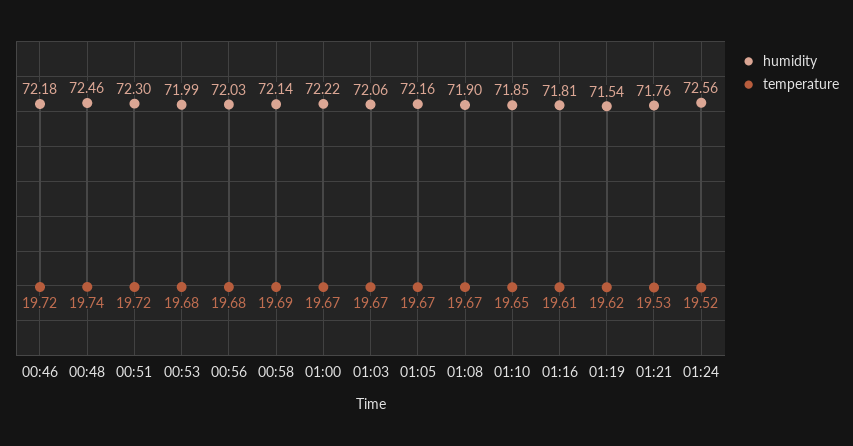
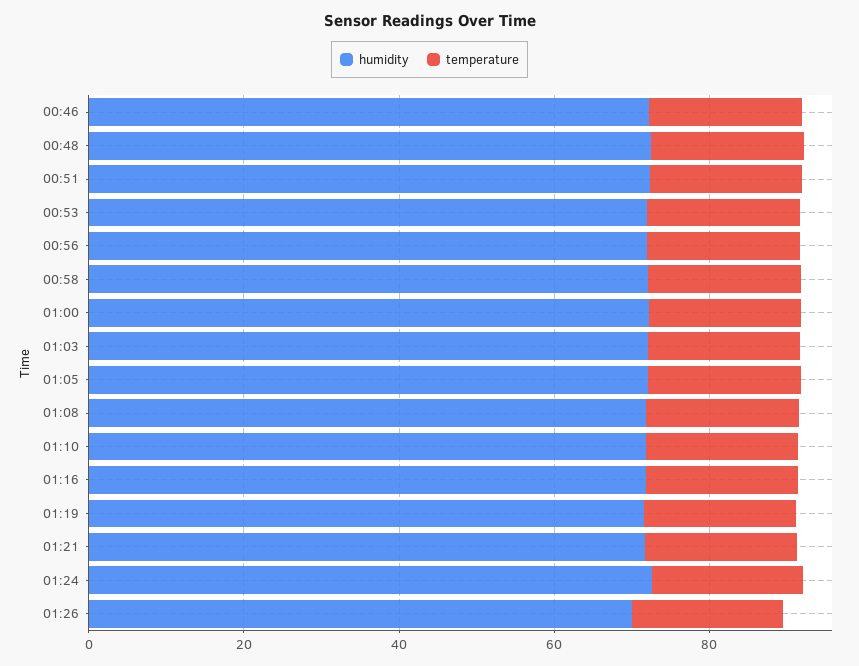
humidity, 01:26: none -> 70
temperature, 01:26: none -> 20

